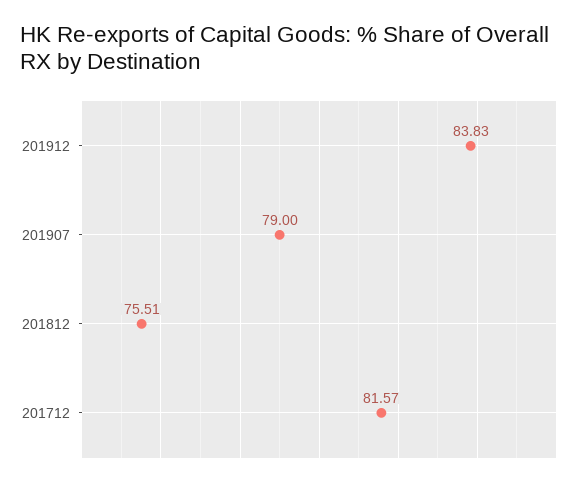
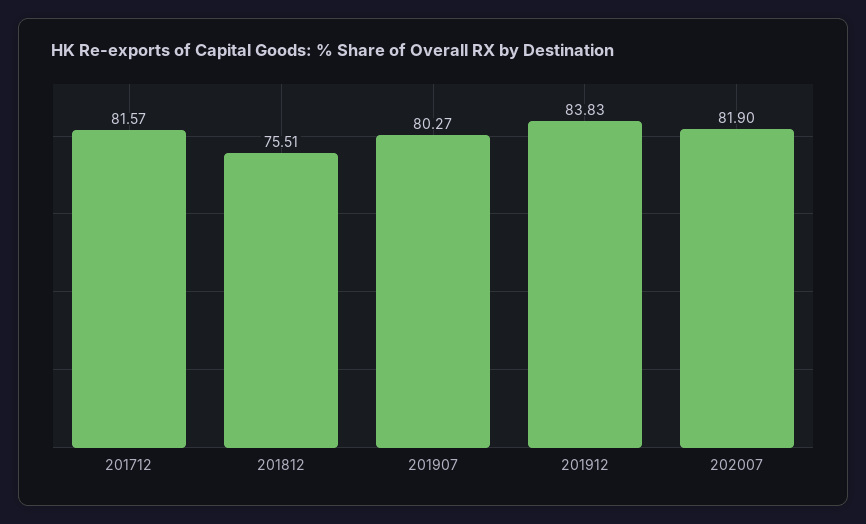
201907: 79 -> 80.27
202007: none -> 81.9

